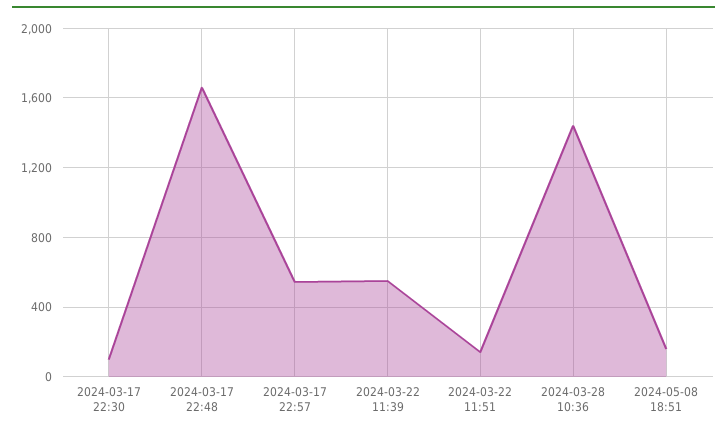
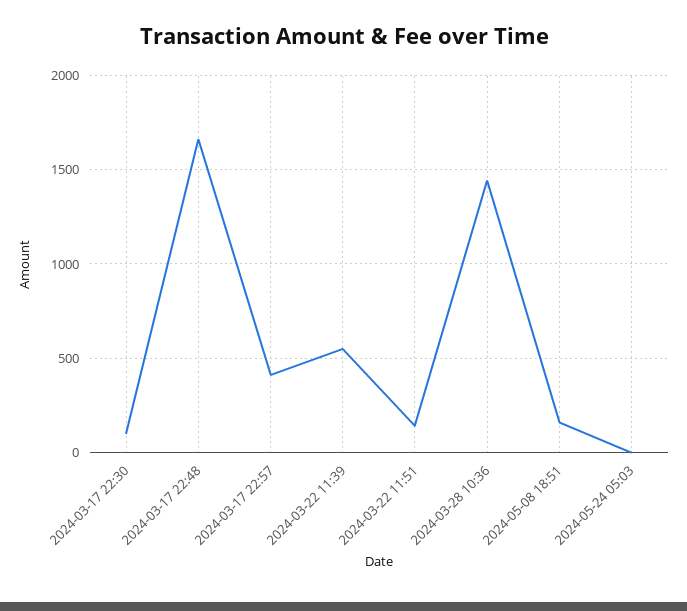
2024-03-17 22:57: 550 -> 400
2024-05-24 05:03: none -> 0

